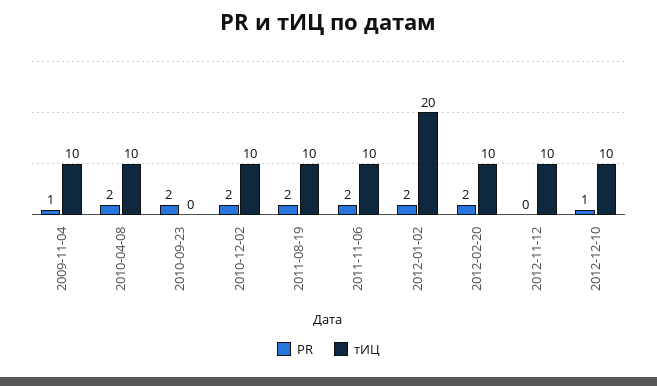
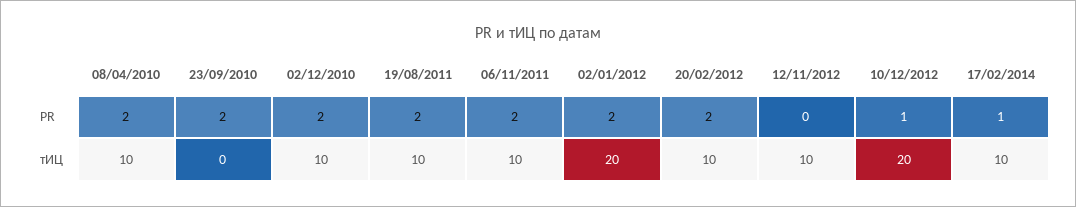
PR, 2009-11-04: 1 -> none
тИЦ, 2009-11-04: 10 -> none
тИЦ, 2012-12-10: 10 -> 20
PR, 17/02/2014: none -> 1
тИЦ, 17/02/2014: none -> 10

